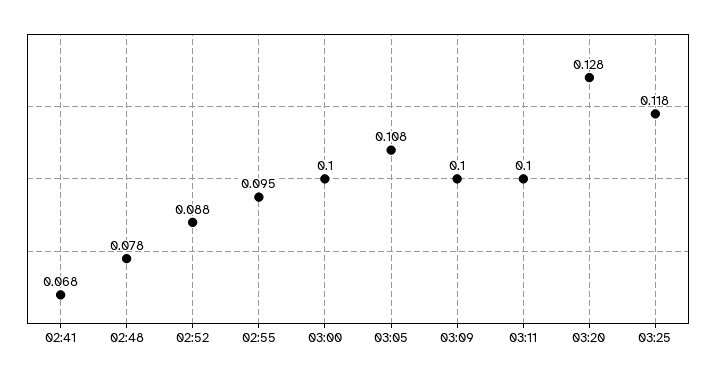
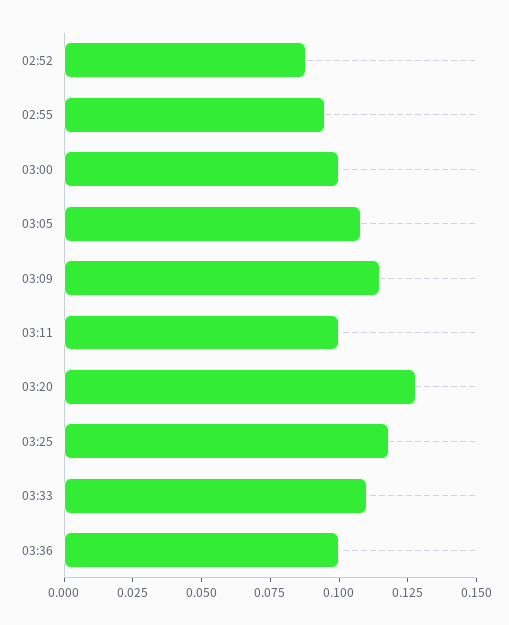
02:41: 0.068 -> none
02:48: 0.078 -> none
03:09: 0.1 -> 0.115
03:33: none -> 0.11
03:36: none -> 0.1

